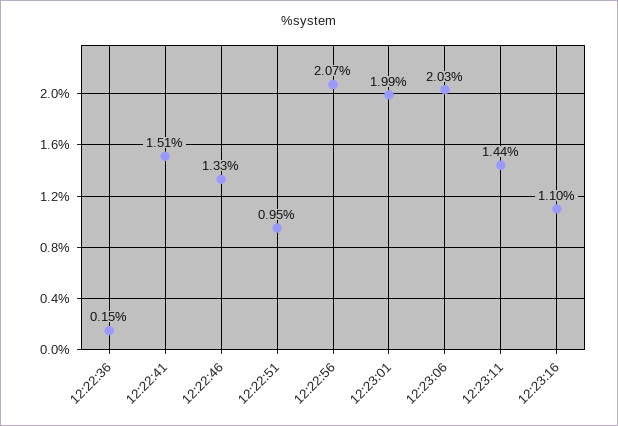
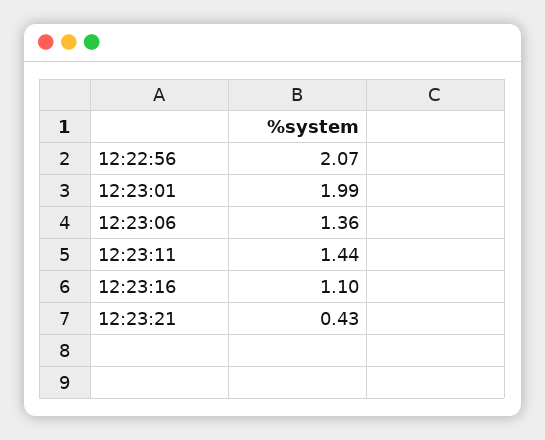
12:22:36: 0.15 -> none
12:22:41: 1.51 -> none
12:22:46: 1.33 -> none
12:22:51: 0.95 -> none
12:23:06: 2.03 -> 1.36
12:23:21: none -> 0.43

